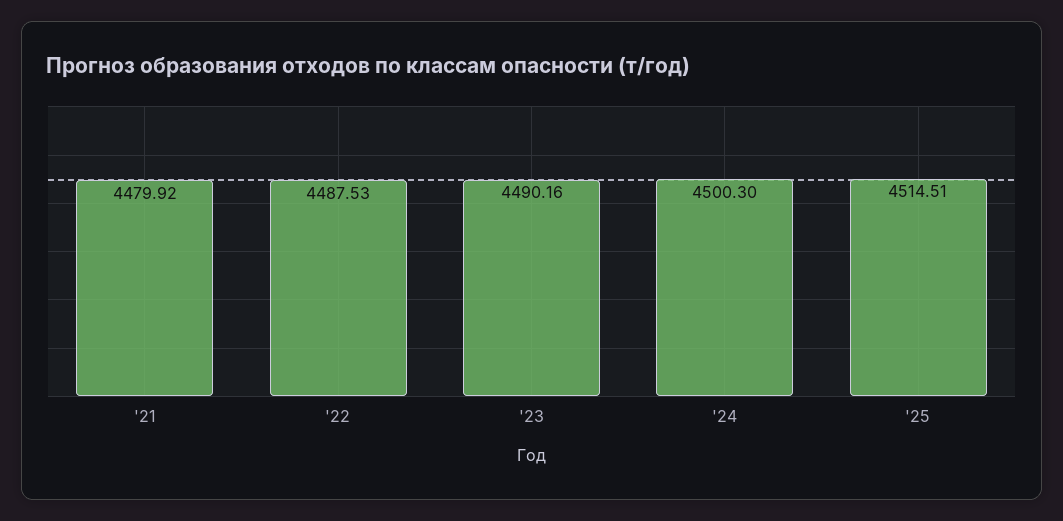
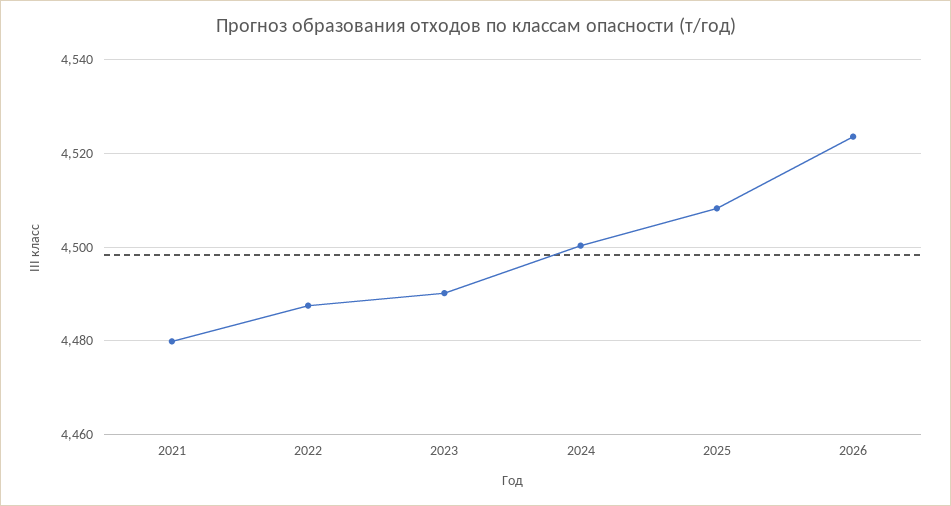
'25: 4514.51 -> 4508
2026: none -> 4524

